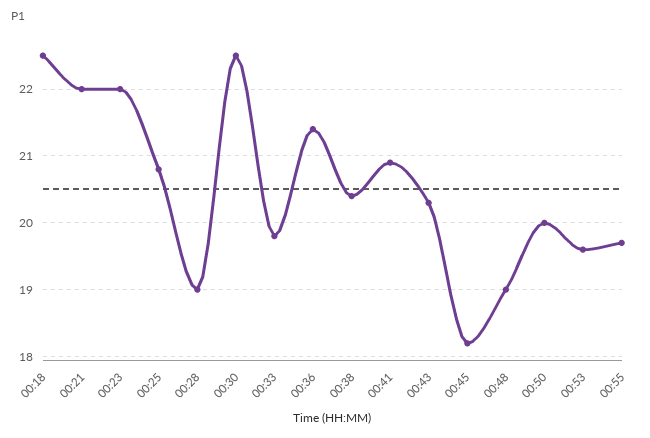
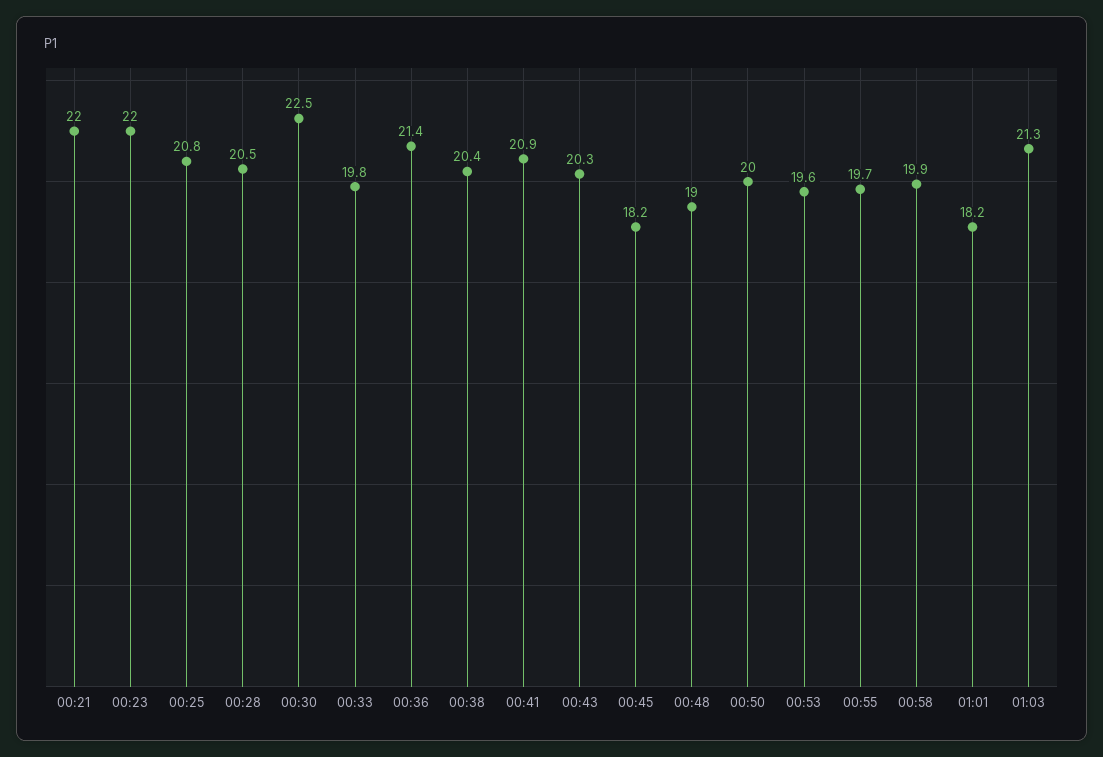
00:18: 22.5 -> none
00:28: 19 -> 20.5
00:58: none -> 19.9
01:01: none -> 18.2
01:03: none -> 21.3

